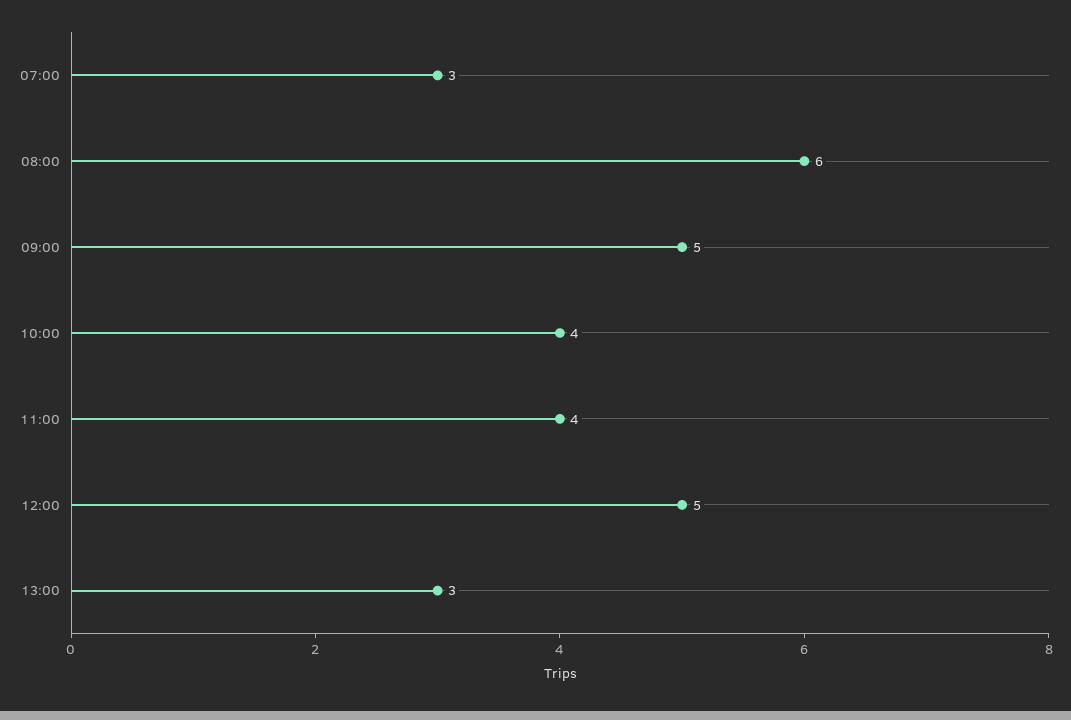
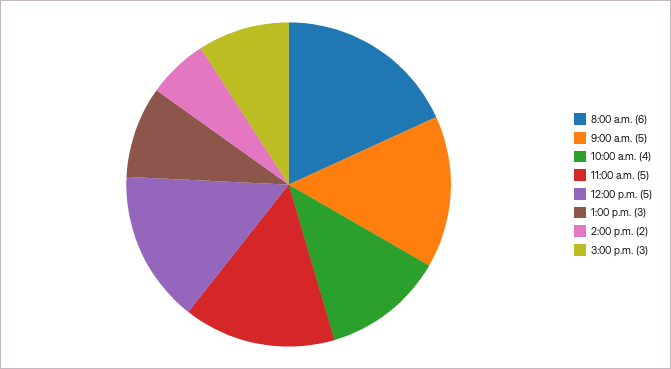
07:00: 3 -> none
11:00: 4 -> 5
2:00 p.m.: none -> 2
3:00 p.m.: none -> 3

